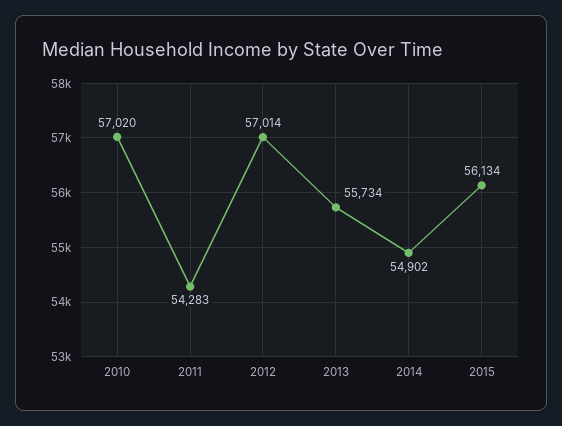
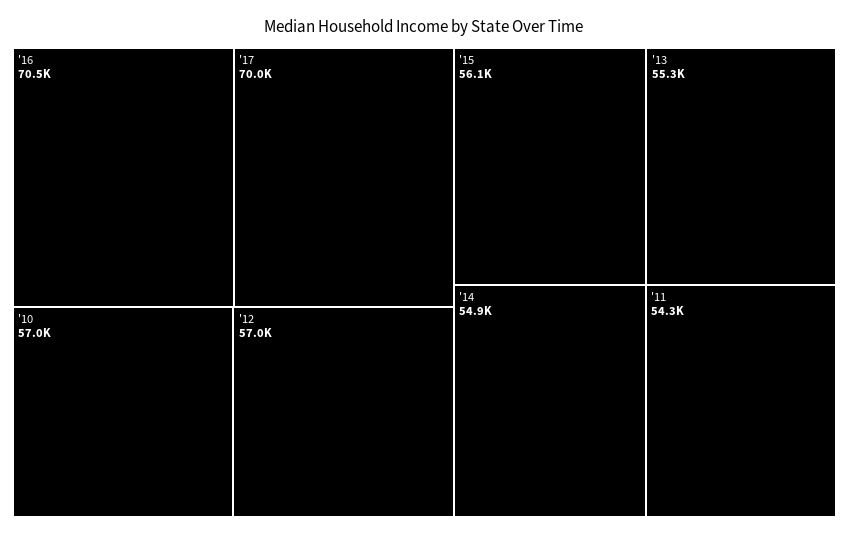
2013: 55734 -> 55300
'16: none -> 70500
'17: none -> 70000

